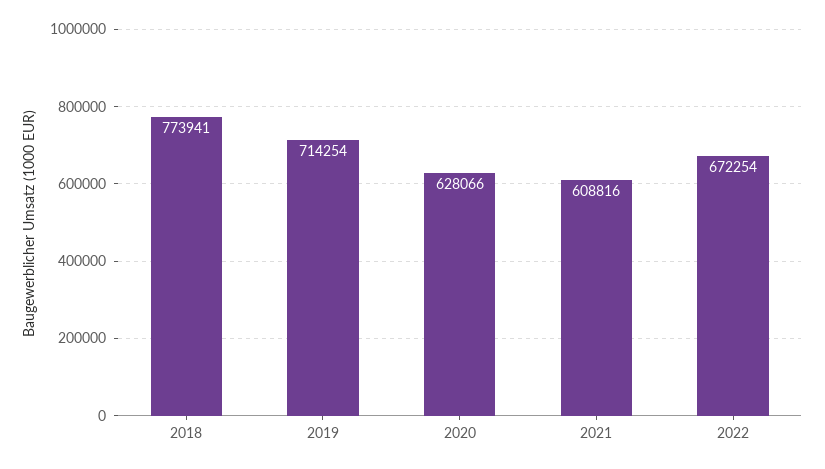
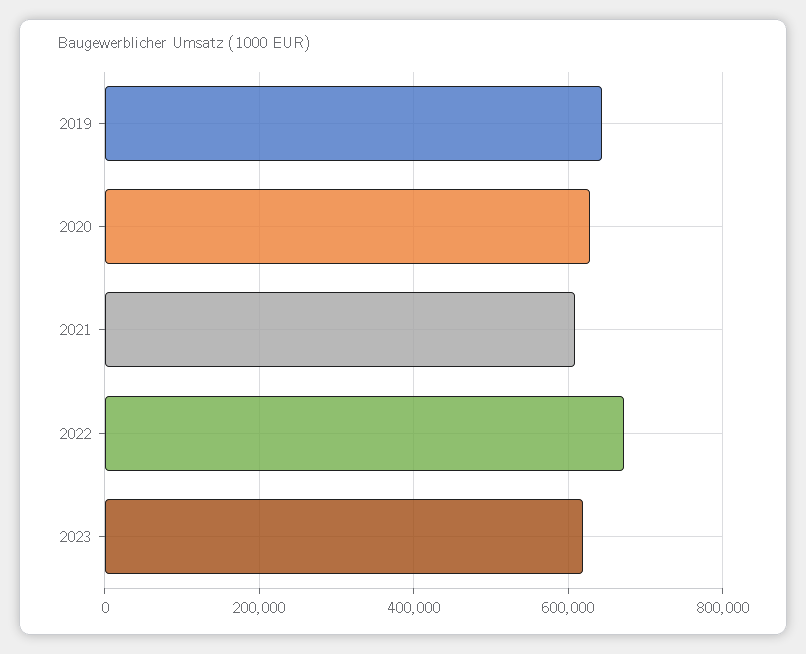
2018: 773941 -> none
2019: 714254 -> 640000
2023: none -> 620000

